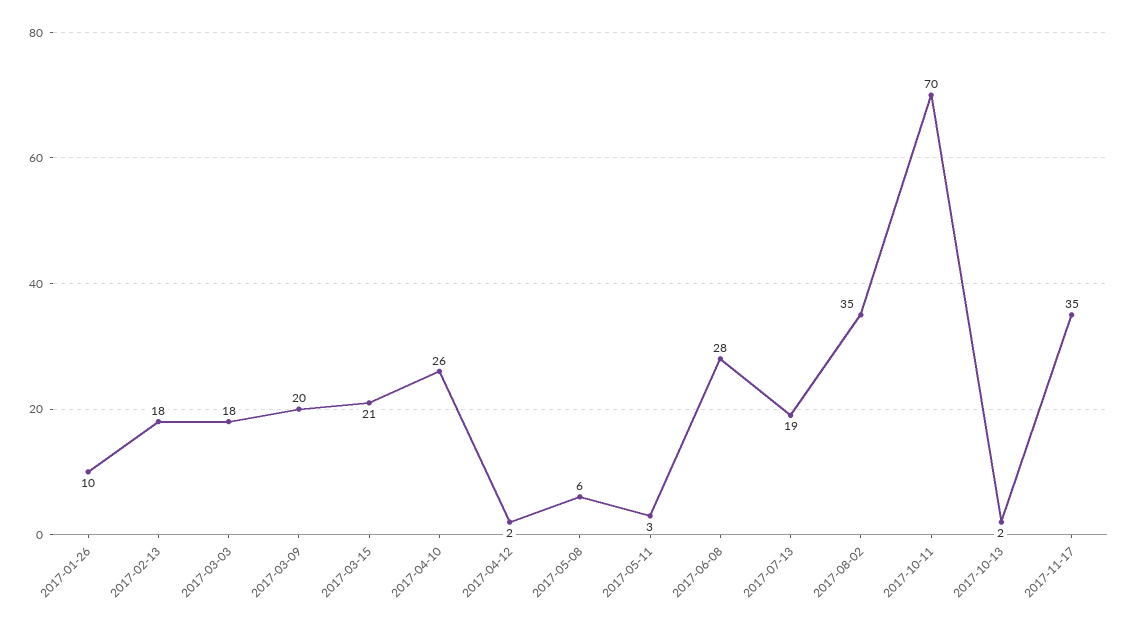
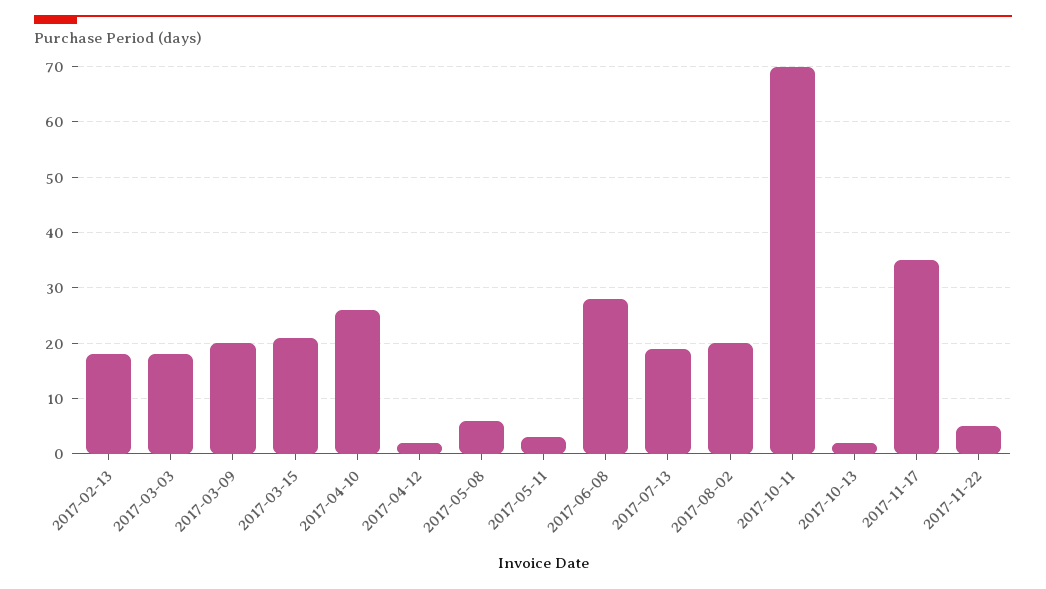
2017-01-26: 10 -> none
2017-08-02: 35 -> 20
2017-11-22: none -> 5

